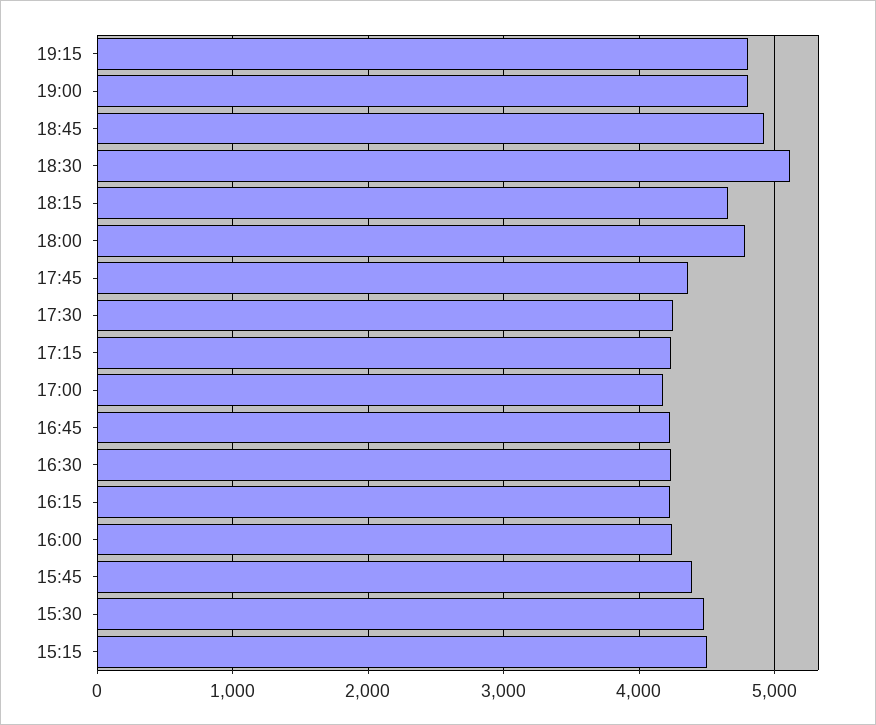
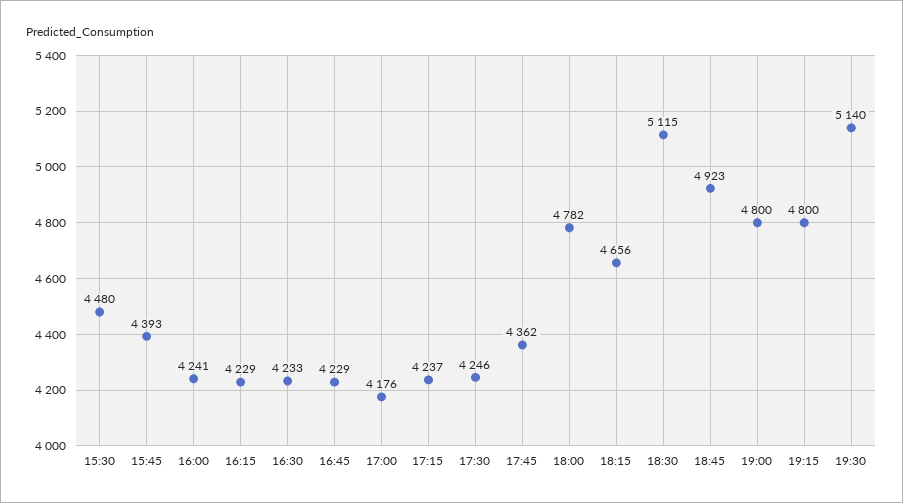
15:15: 4500 -> none
19:30: none -> 5140

